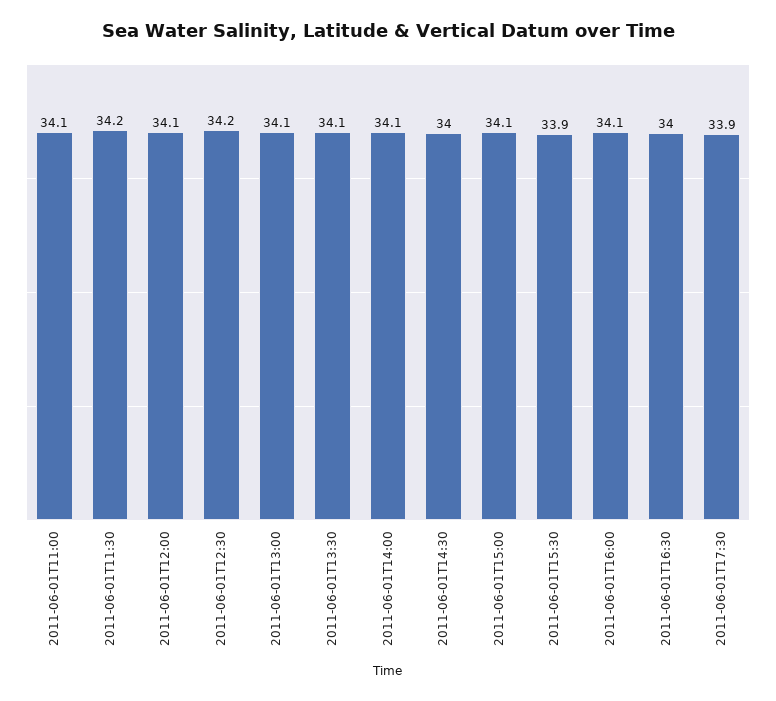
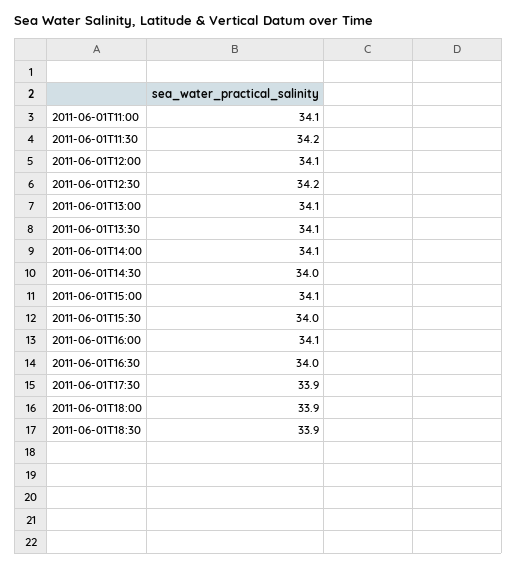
2011-06-01T15:30: 33.9 -> 34
2011-06-01T18:00: none -> 33.9
2011-06-01T18:30: none -> 33.9

